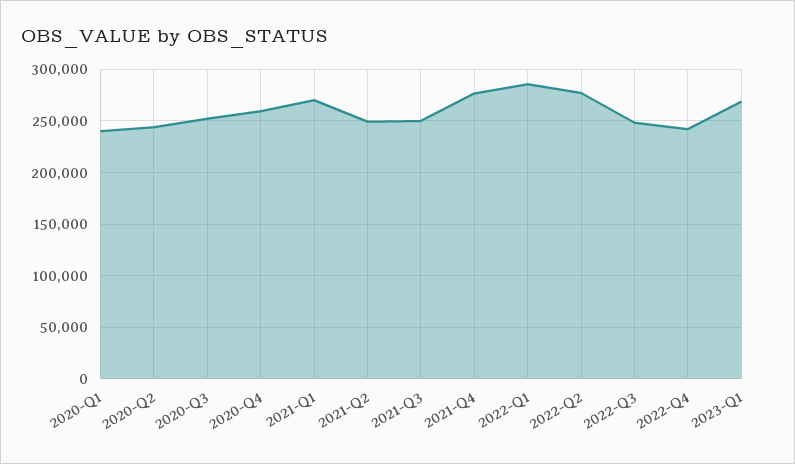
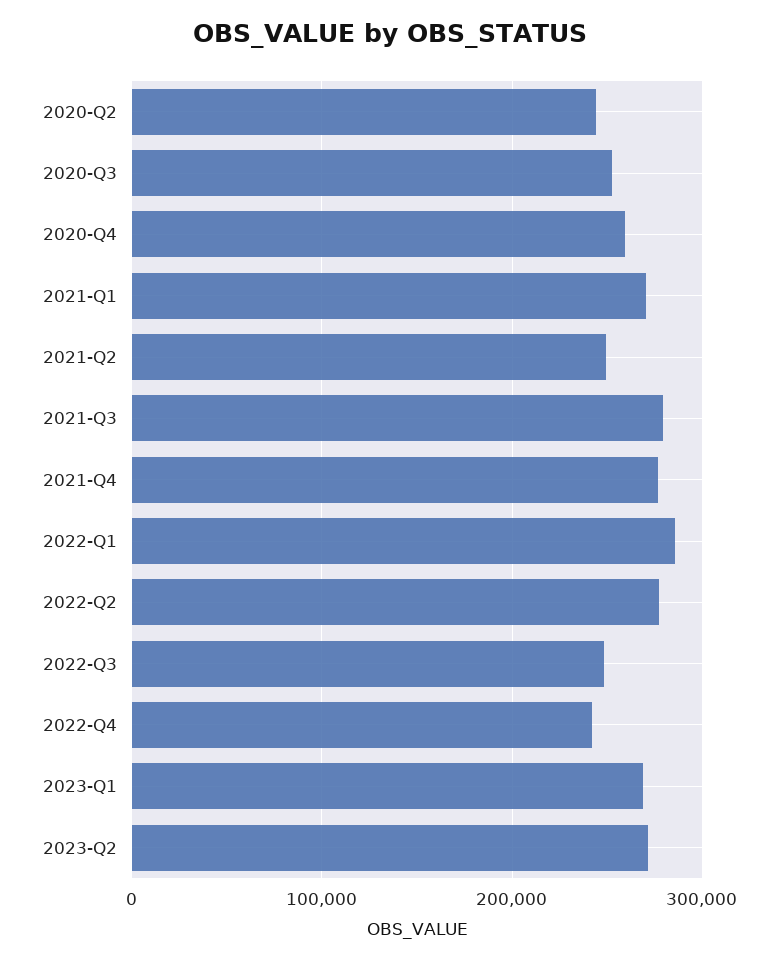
2020-Q1: 240000 -> none
2021-Q3: 250000 -> 280000
2023-Q2: none -> 270000

